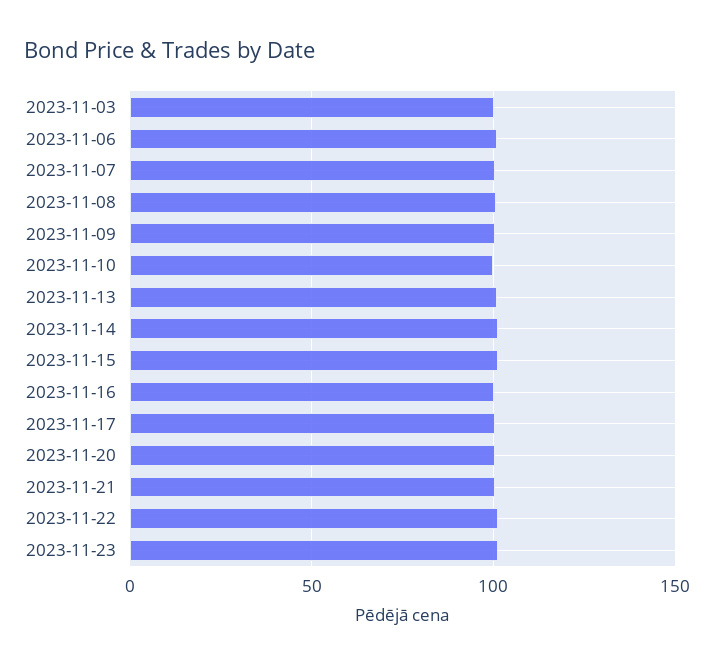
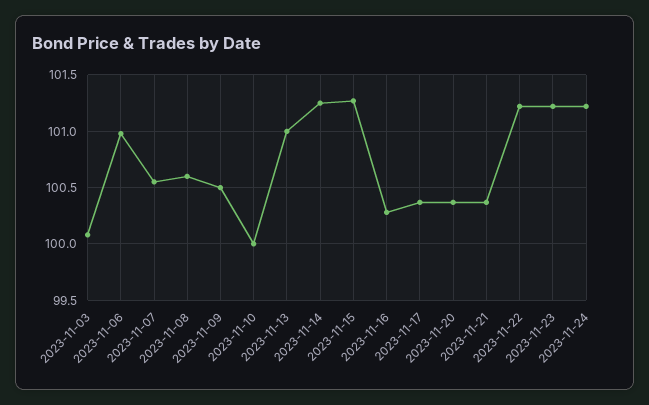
2023-11-24: none -> 101.2

